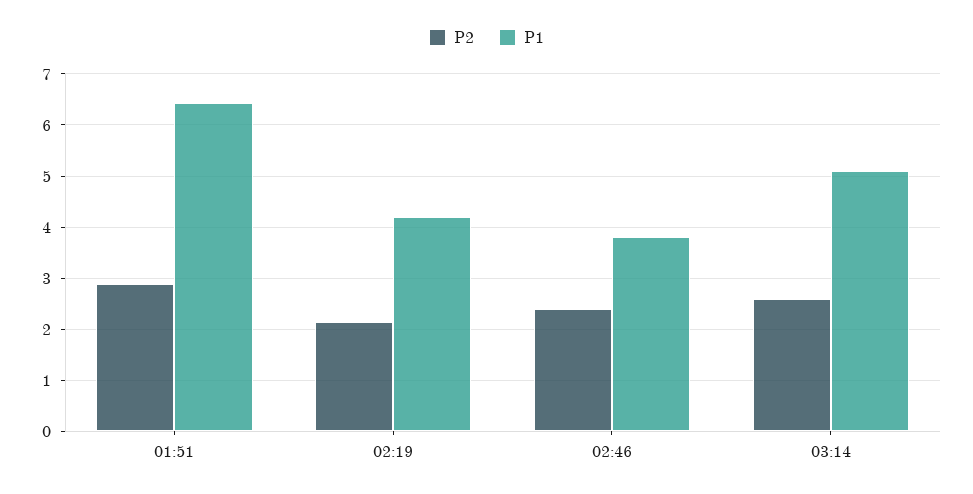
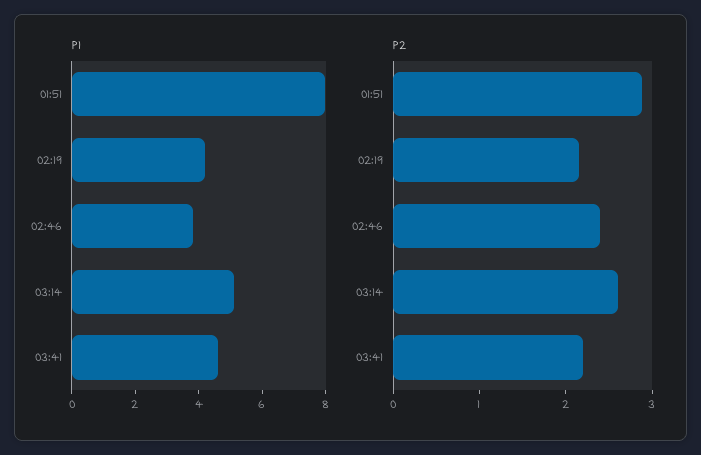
P1, 01:51: 6.4 -> 8
P1, 03:41: none -> 4.5
P2, 03:41: none -> 2.2

